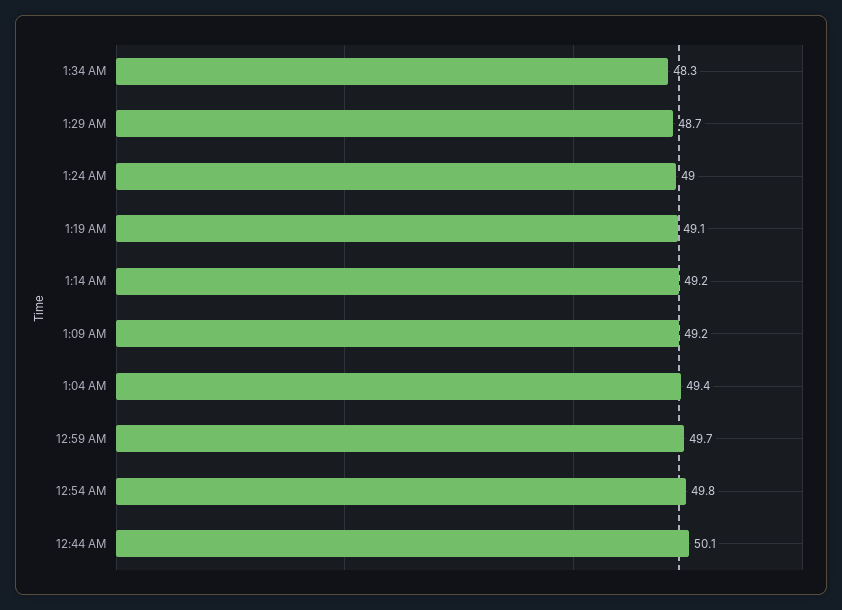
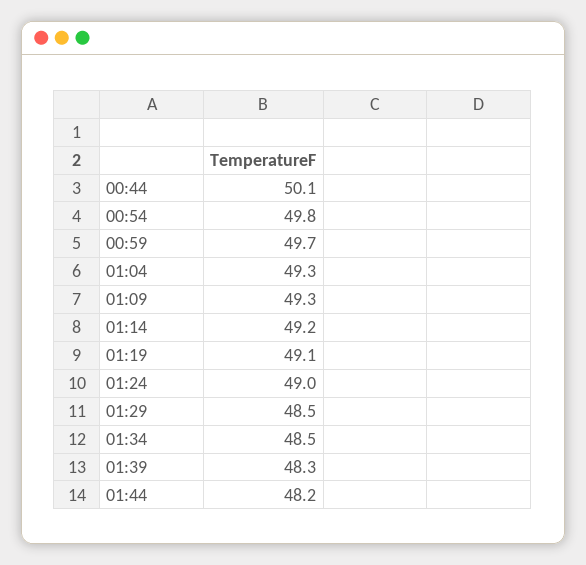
1:34 AM: 48.3 -> 48.5
1:29 AM: 48.7 -> 48.5
1:09 AM: 49.2 -> 49.3
1:04 AM: 49.4 -> 49.3
01:39: none -> 48.3
01:44: none -> 48.2

